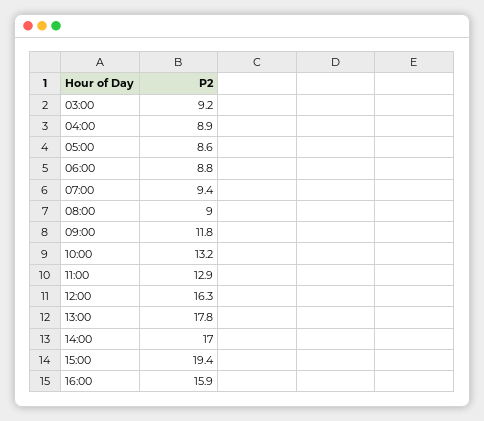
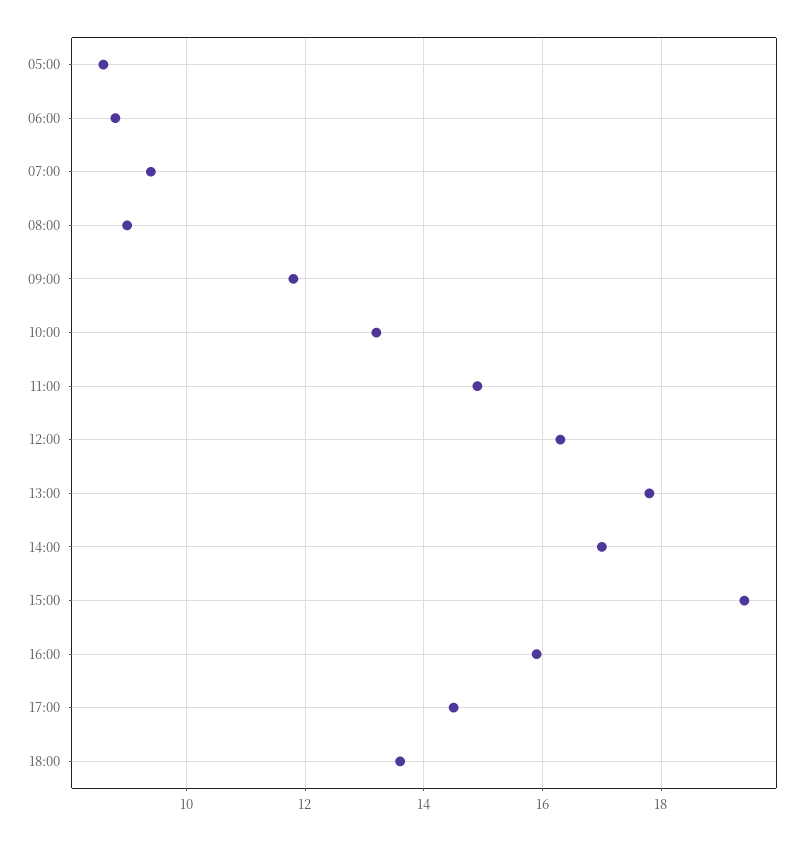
03:00: 9.2 -> none
04:00: 8.9 -> none
11:00: 12.9 -> 15
17:00: none -> 14.5
18:00: none -> 13.5

